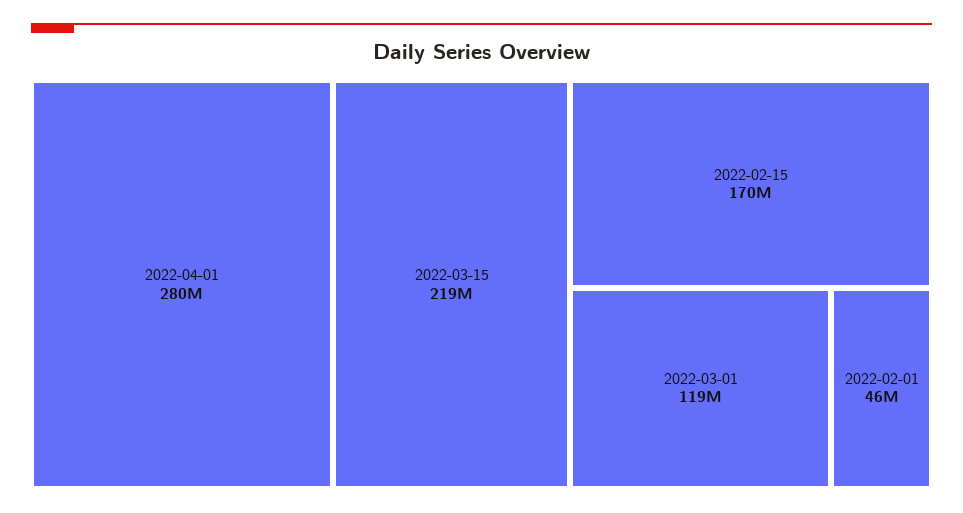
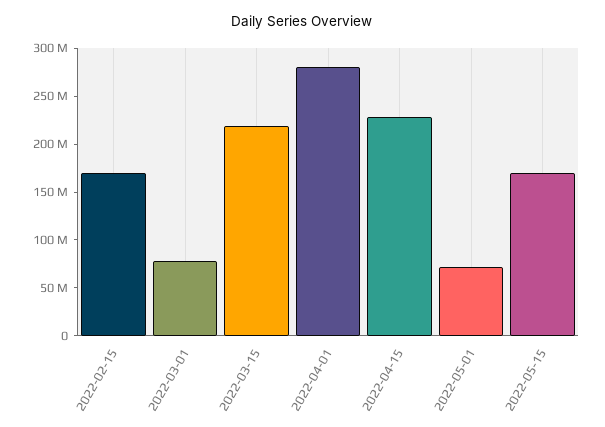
2022-03-01: 119000000 -> 80000000
2022-02-01: 46000000 -> none
2022-04-15: none -> 230000000
2022-05-01: none -> 70000000
2022-05-15: none -> 170000000

